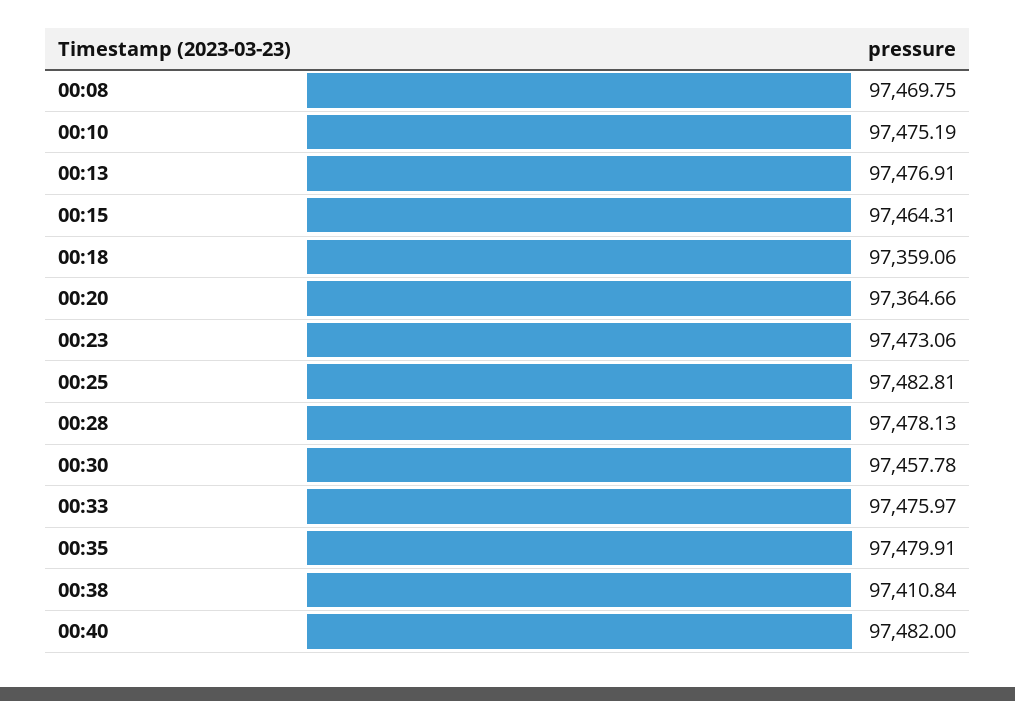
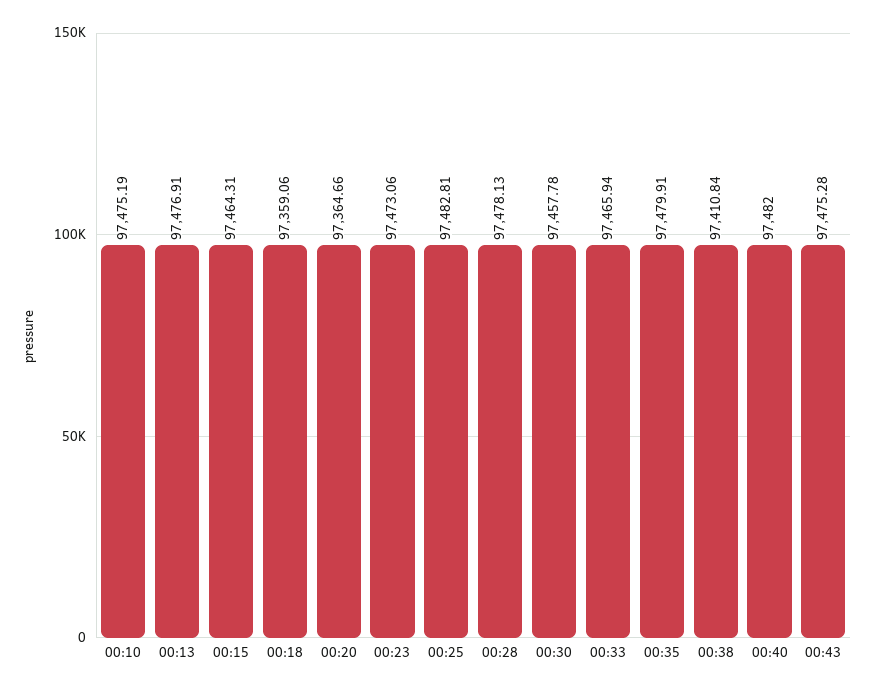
00:08: 97469.75 -> none
00:33: 97475.97 -> 97465.94
00:43: none -> 97475.28

